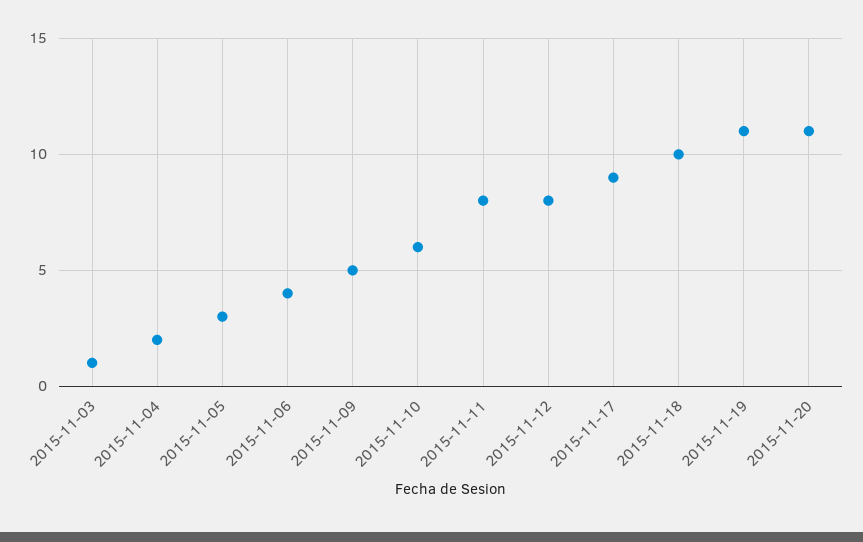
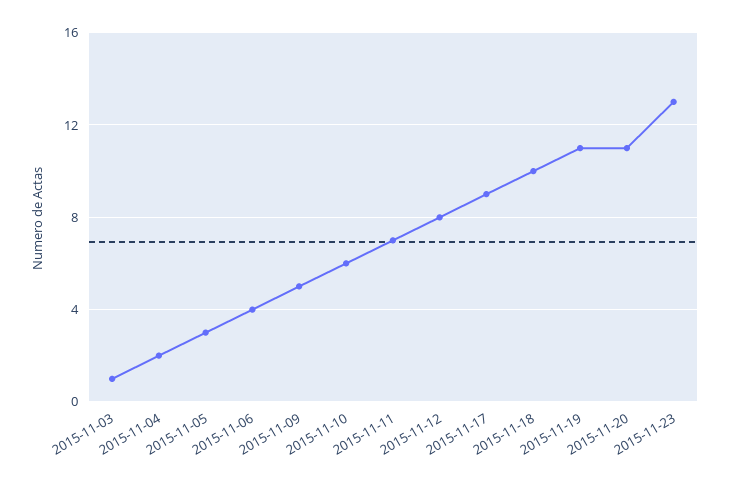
2015-11-11: 8 -> 7
2015-11-23: none -> 13

